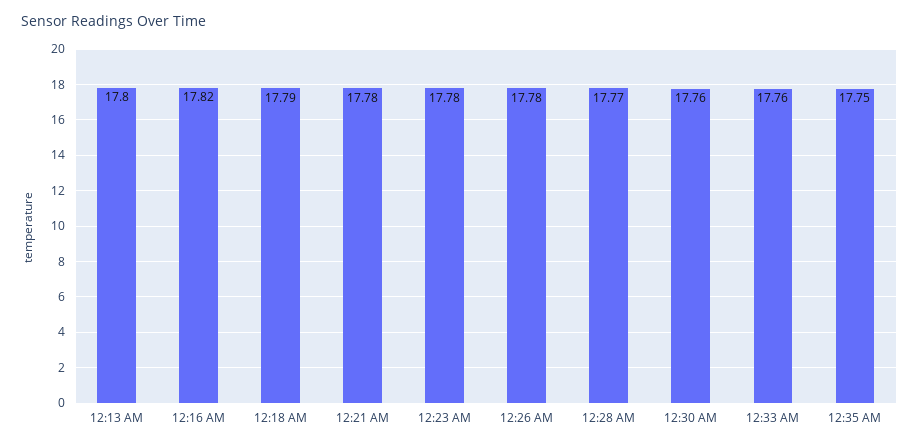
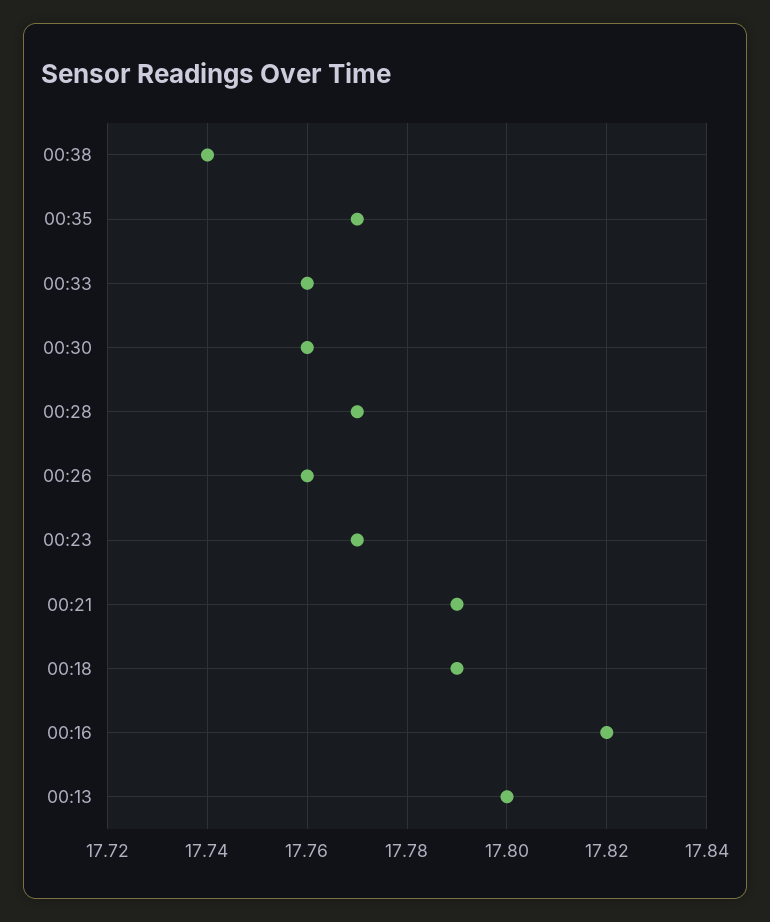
12:21 AM: 17.78 -> 17.79
12:23 AM: 17.78 -> 17.77
12:26 AM: 17.78 -> 17.76
12:35 AM: 17.75 -> 17.77
00:38: none -> 17.74

